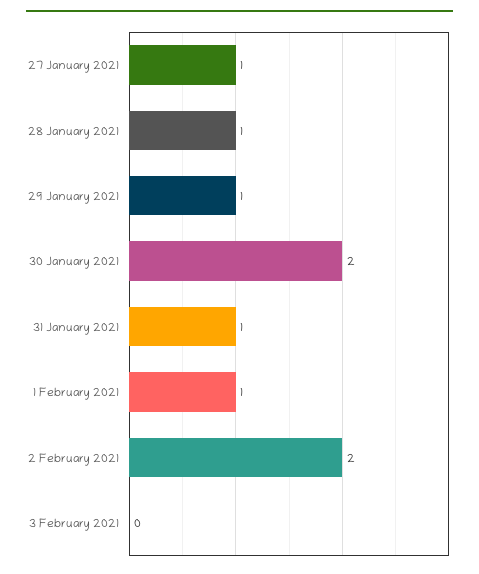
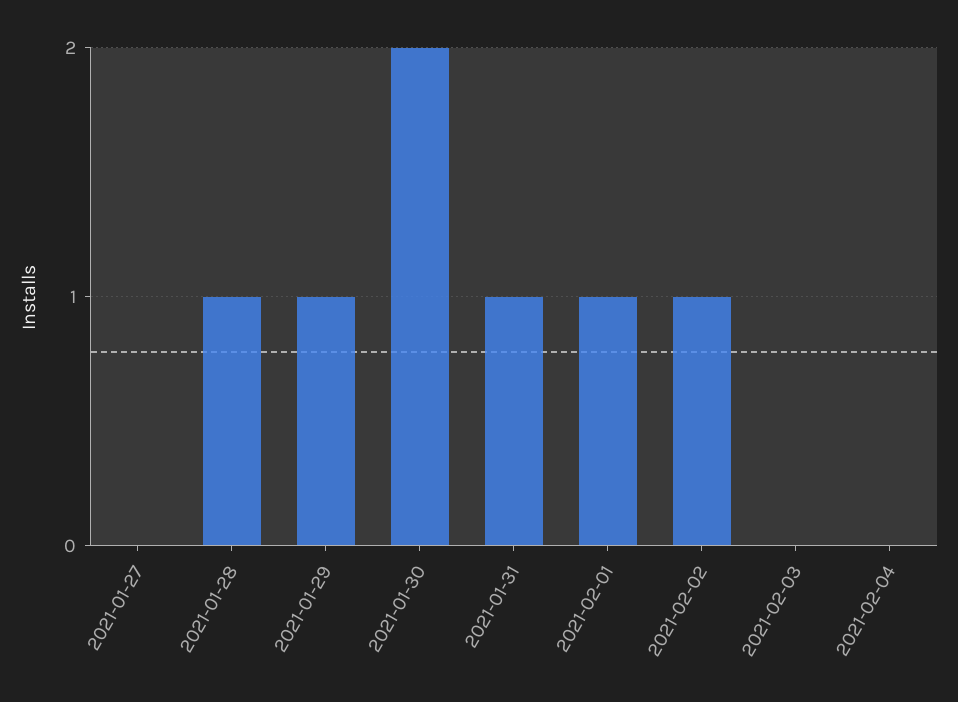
27 January 2021: 1 -> 0
2 February 2021: 2 -> 1
2021-02-04: none -> 0

